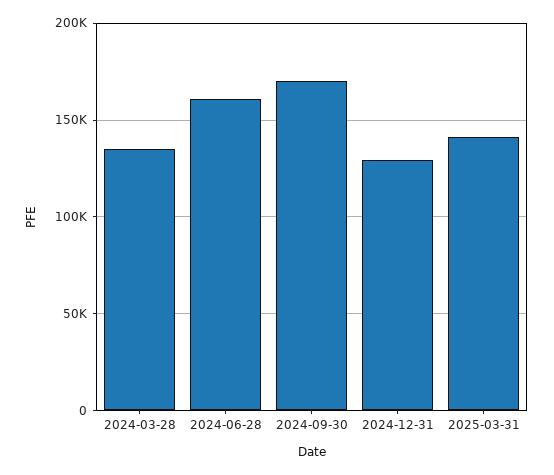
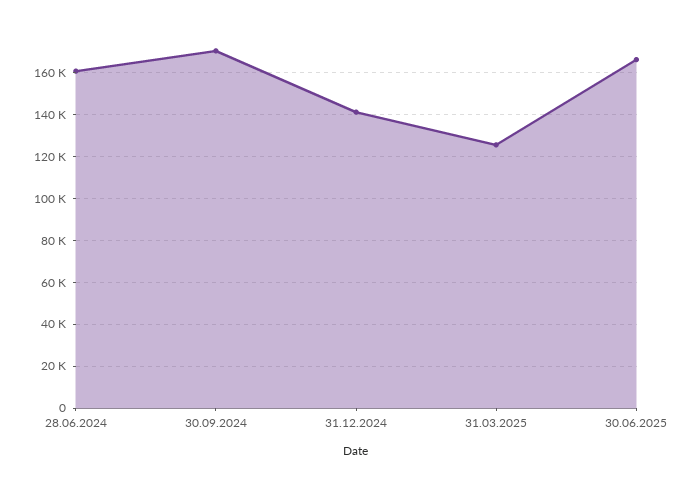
2024-03-28: 135000 -> none
2024-12-31: 130000 -> 140000
2025-03-31: 140000 -> 125000
30.06.2025: none -> 165000

